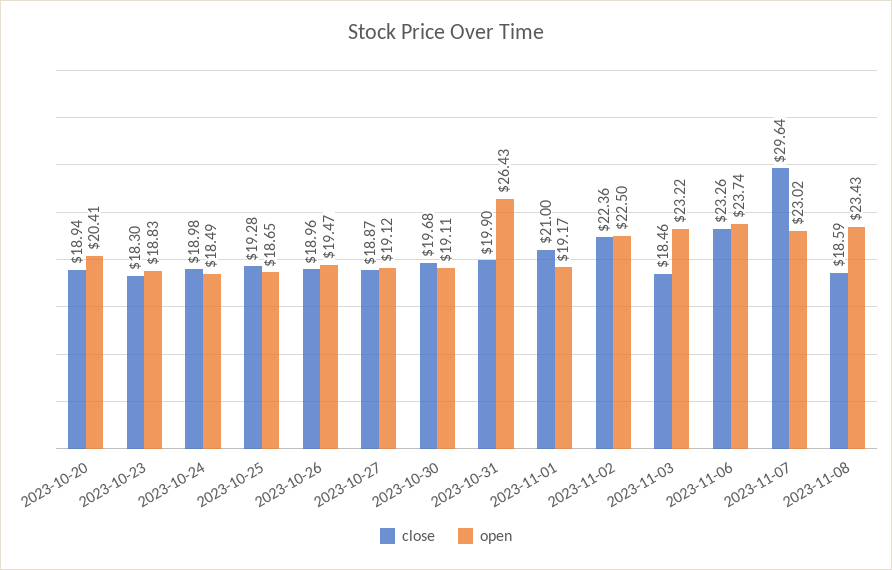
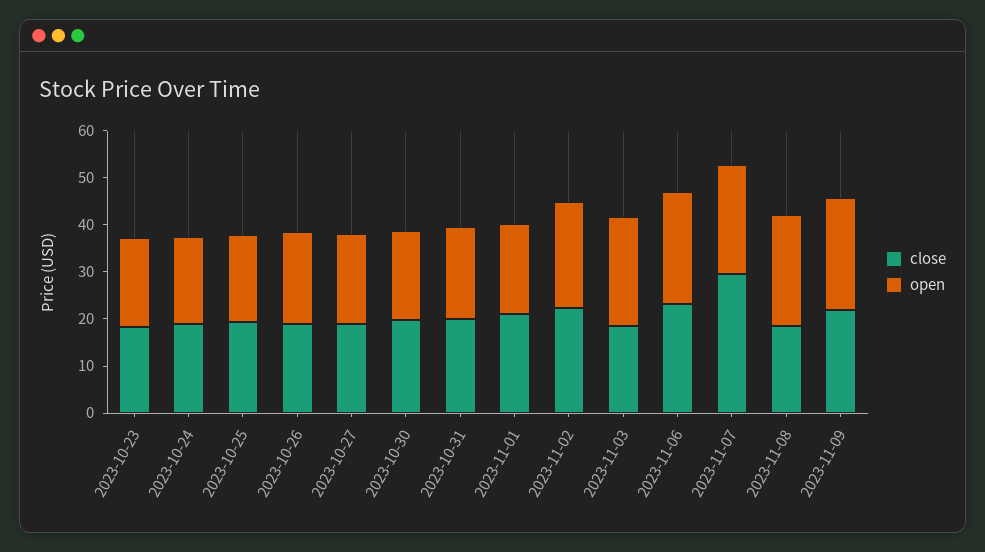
close, 2023-10-20: 18.94 -> none
open, 2023-10-20: 20.41 -> none
open, 2023-10-31: 26.43 -> 20
close, 2023-11-09: none -> 22
open, 2023-11-09: none -> 24

